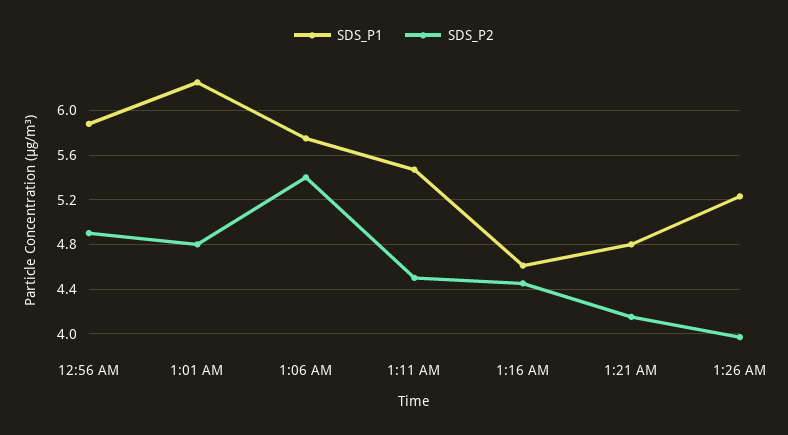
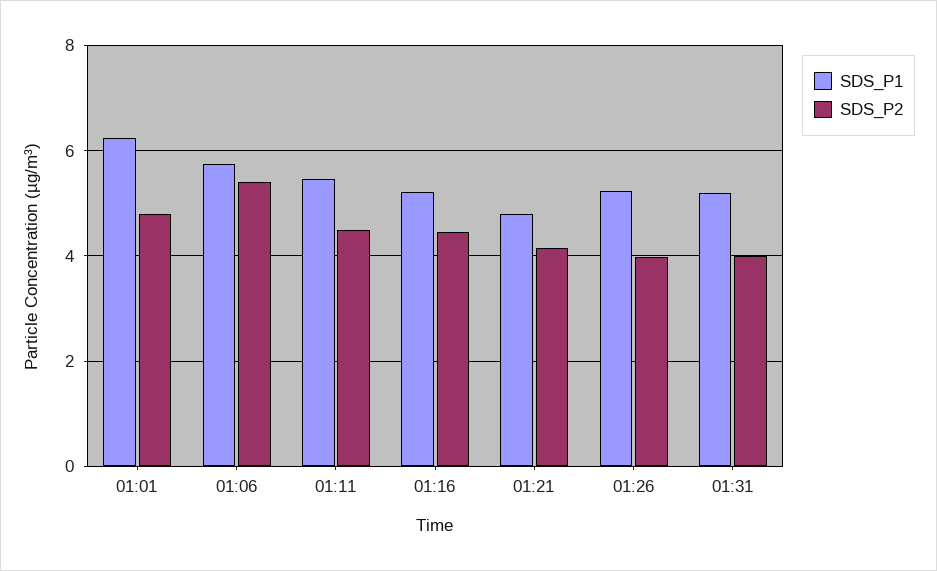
SDS_P1, 12:56 AM: 5.9 -> none
SDS_P2, 12:56 AM: 4.9 -> none
SDS_P1, 1:16 AM: 4.6 -> 5.2
SDS_P1, 01:31: none -> 5.2
SDS_P2, 01:31: none -> 4

